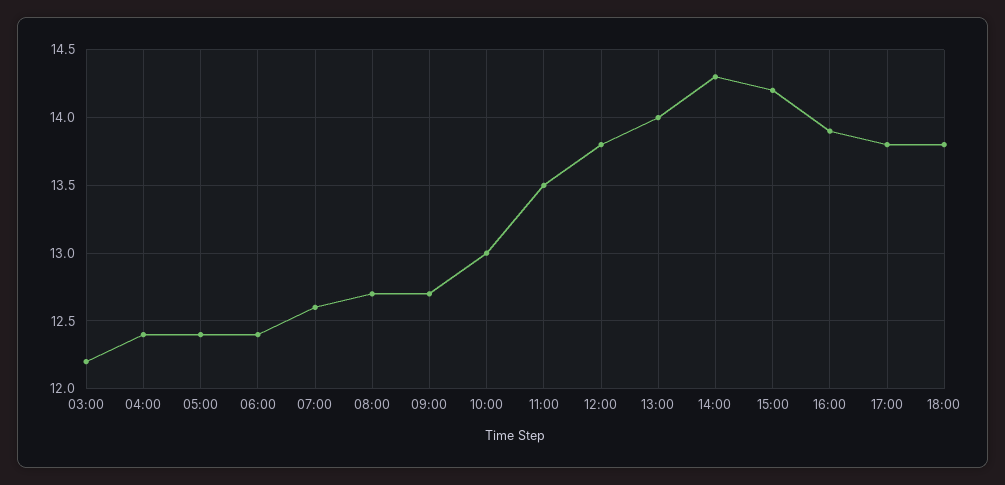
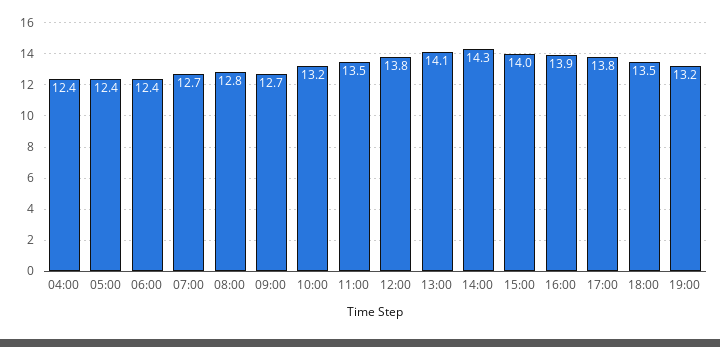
03:00: 12.2 -> none
07:00: 12.6 -> 12.7
08:00: 12.7 -> 12.8
10:00: 13 -> 13.2
13:00: 14 -> 14.1
15:00: 14.2 -> 14
18:00: 13.8 -> 13.5
19:00: none -> 13.2

